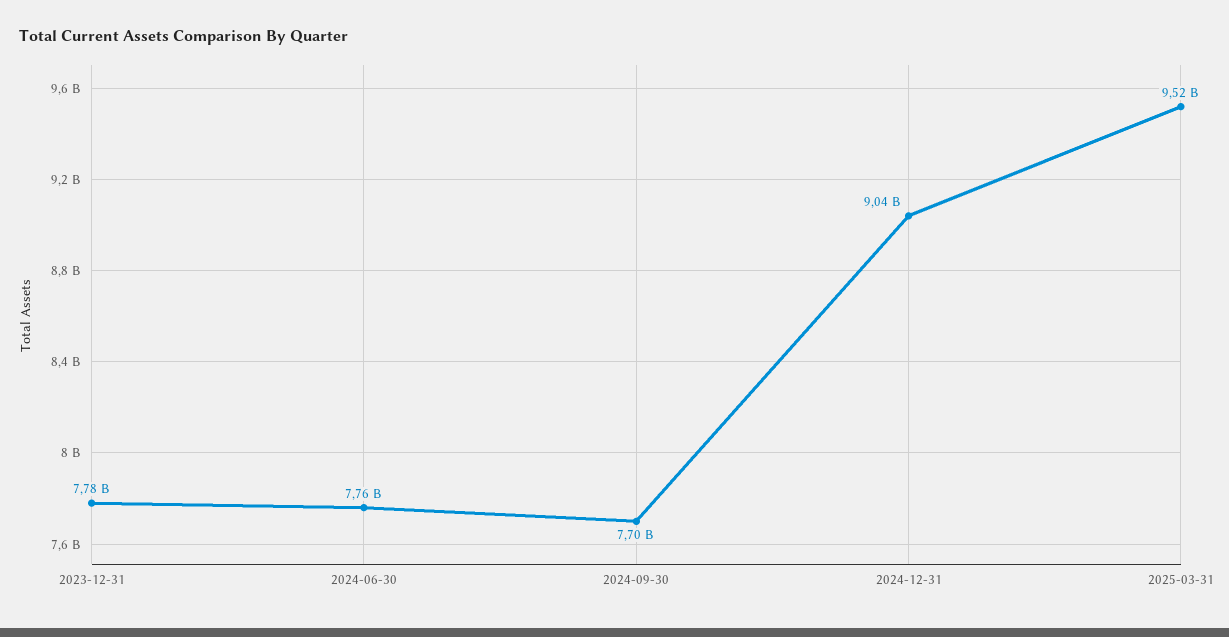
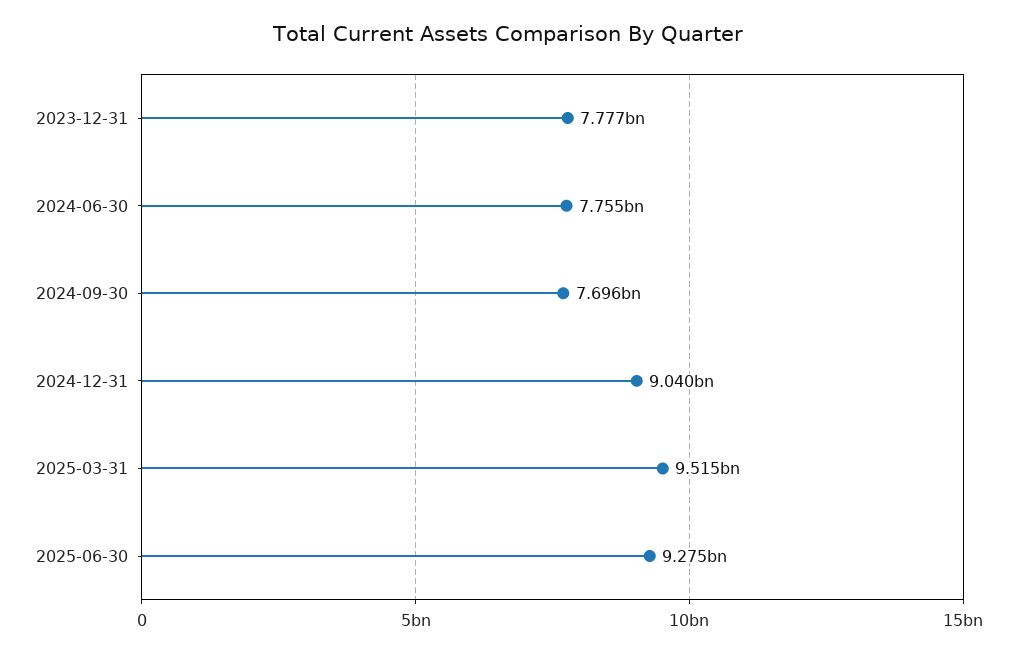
2025-06-30: none -> 9275000000

